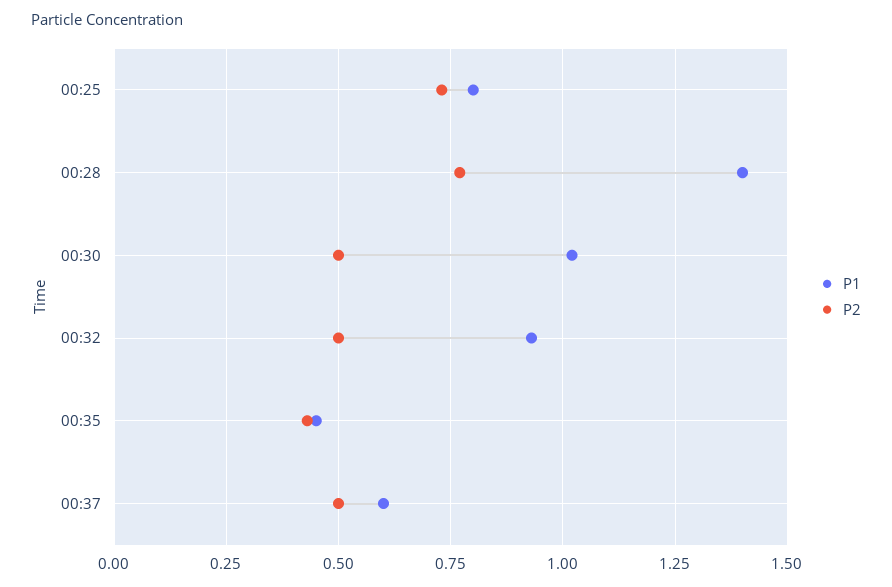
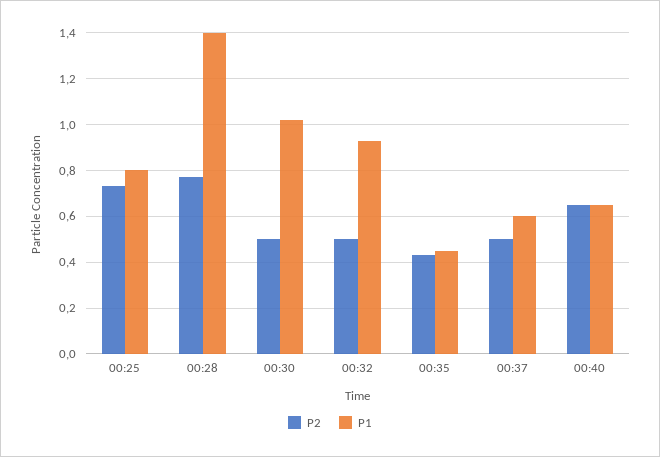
P2, 00:40: none -> 0.65
P1, 00:40: none -> 0.65

